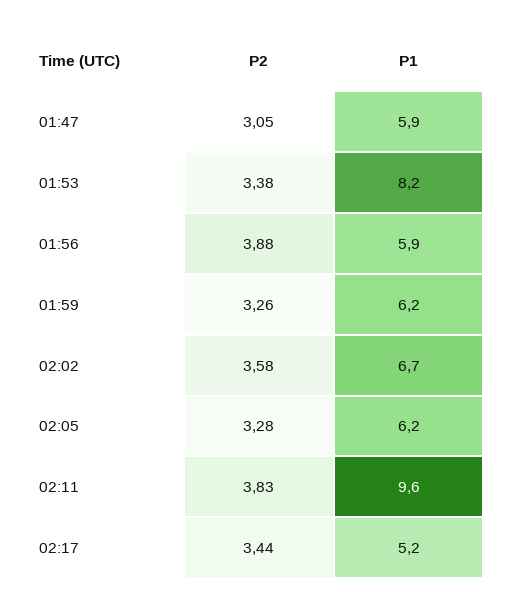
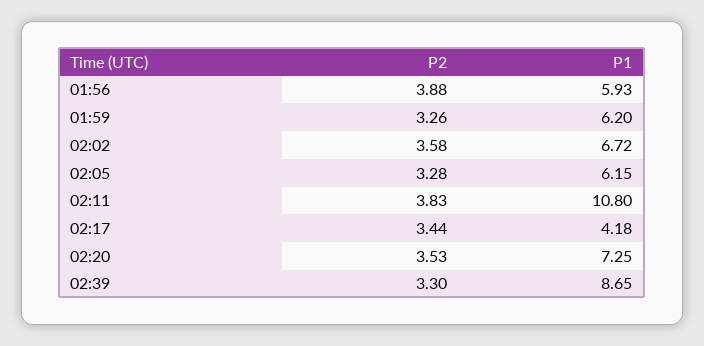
P2, 01:47: 3.05 -> none
P1, 01:47: 5.9 -> none
P2, 01:53: 3.38 -> none
P1, 01:53: 8.2 -> none
P1, 02:11: 9.6 -> 10.8
P1, 02:17: 5.2 -> 4.18
P2, 02:20: none -> 3.53
P1, 02:20: none -> 7.25
P2, 02:39: none -> 3.3
P1, 02:39: none -> 8.65

